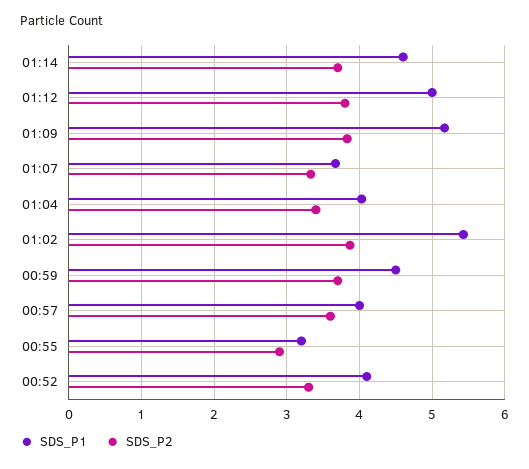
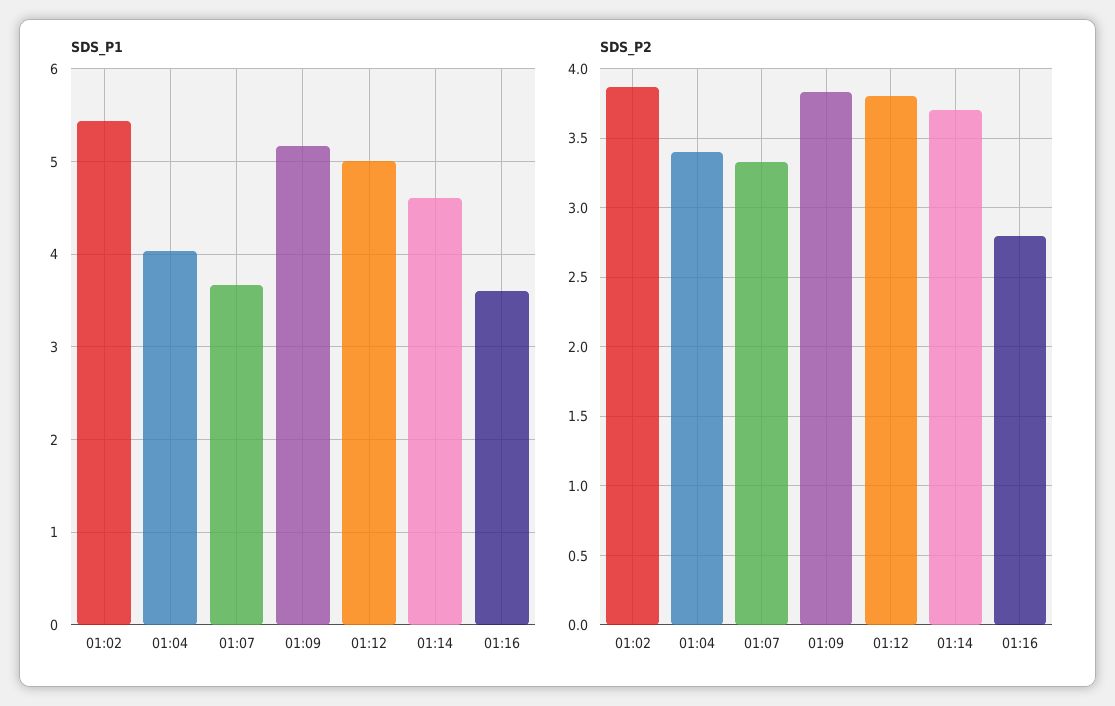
SDS_P1, 00:59: 4.5 -> none
SDS_P2, 00:59: 3.7 -> none
SDS_P1, 00:57: 4 -> none
SDS_P2, 00:57: 3.6 -> none
SDS_P1, 00:55: 3.2 -> none
SDS_P2, 00:55: 2.9 -> none
SDS_P1, 00:52: 4.1 -> none
SDS_P2, 00:52: 3.3 -> none
SDS_P1, 01:16: none -> 3.6
SDS_P2, 01:16: none -> 2.8

